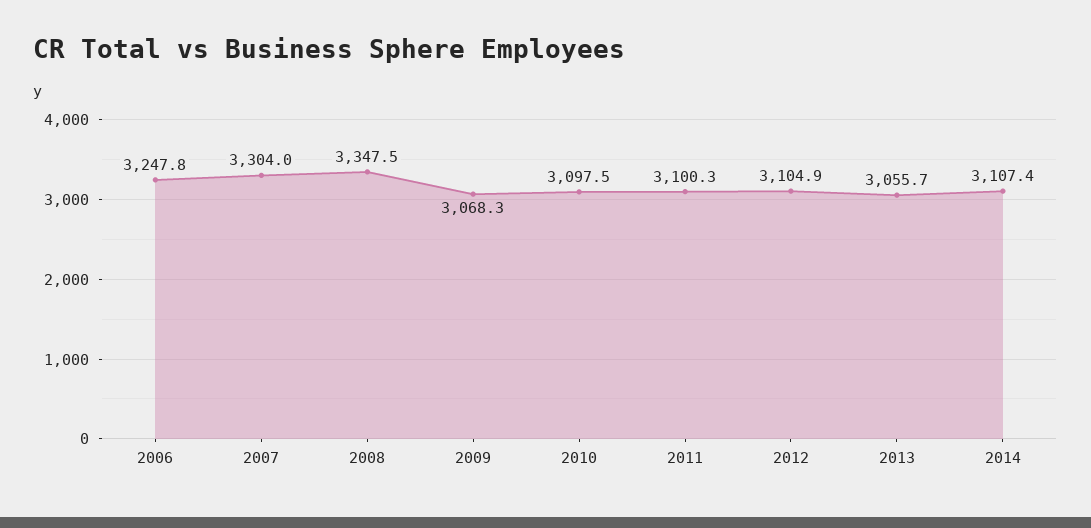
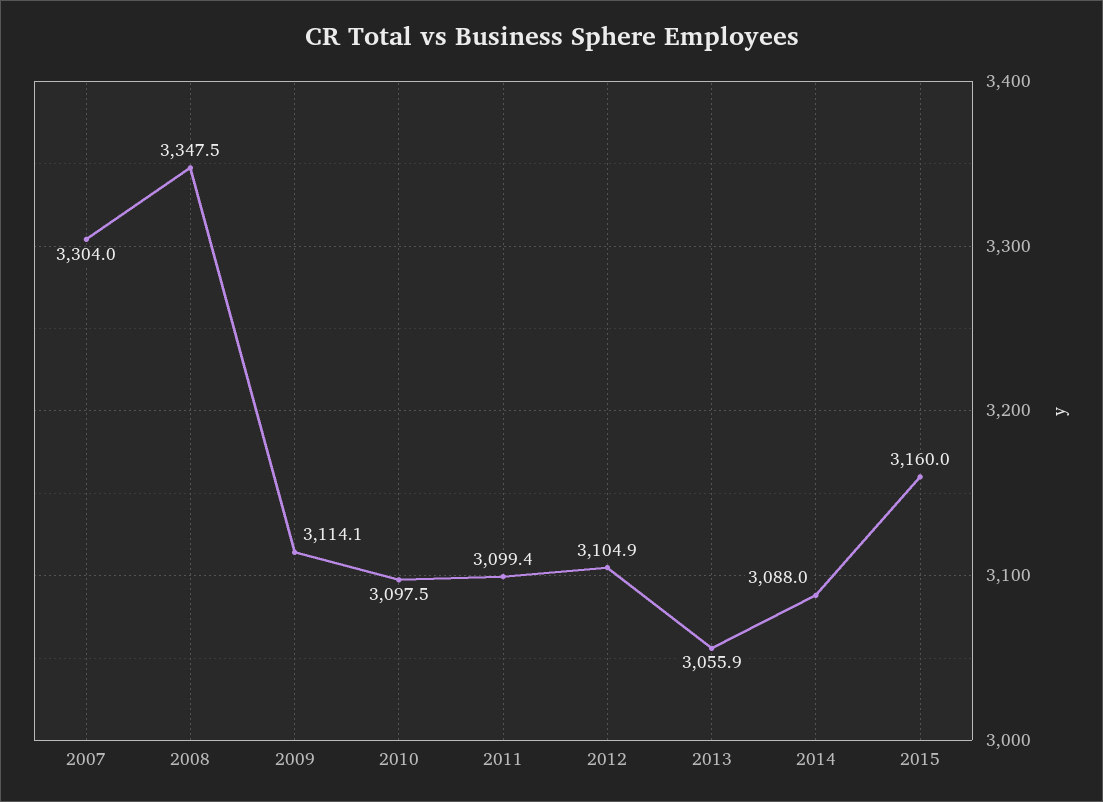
2006: 3247.8 -> none
2009: 3068.3 -> 3114.1
2011: 3100.3 -> 3099.4
2013: 3055.7 -> 3055.9
2014: 3107.4 -> 3088
2015: none -> 3160

